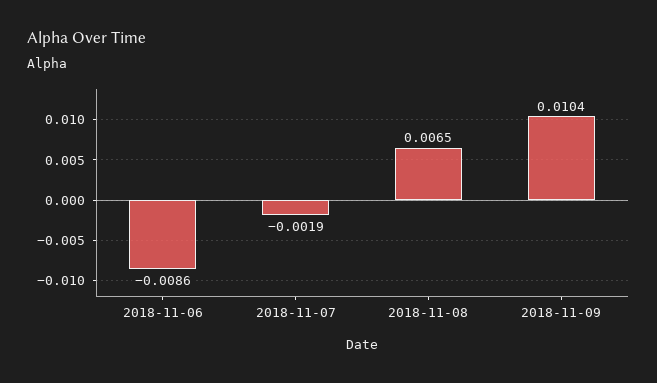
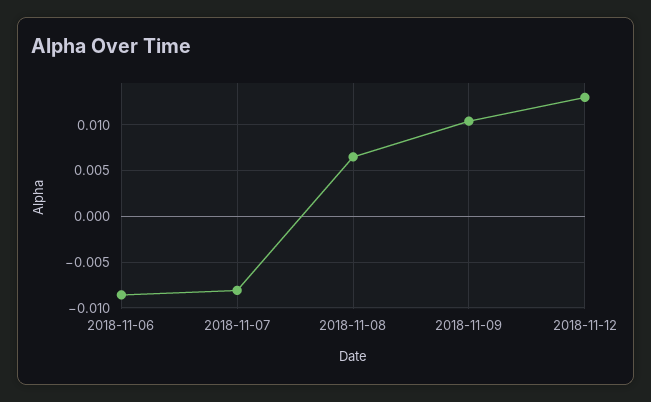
2018-11-07: -0.0019 -> -0.008
2018-11-12: none -> 0.013

